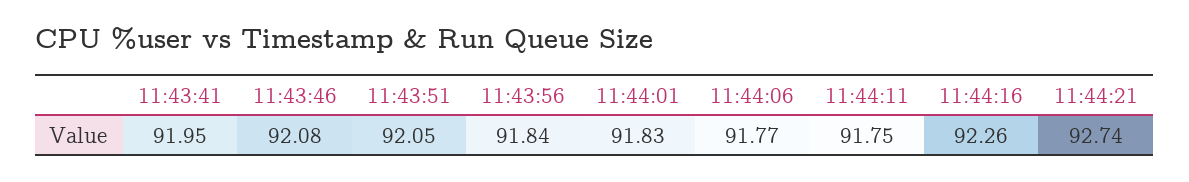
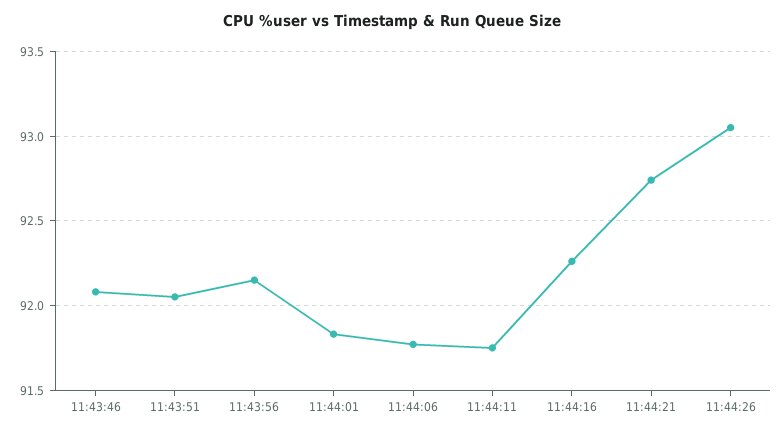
11:43:41: 91.95 -> none
11:43:56: 91.84 -> 92.15
11:44:26: none -> 93.05

